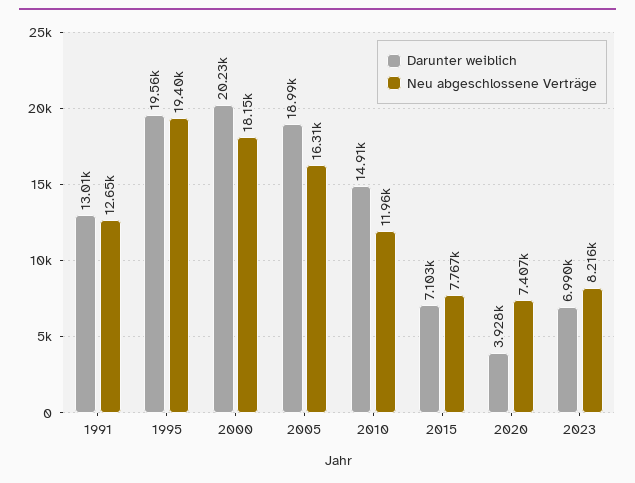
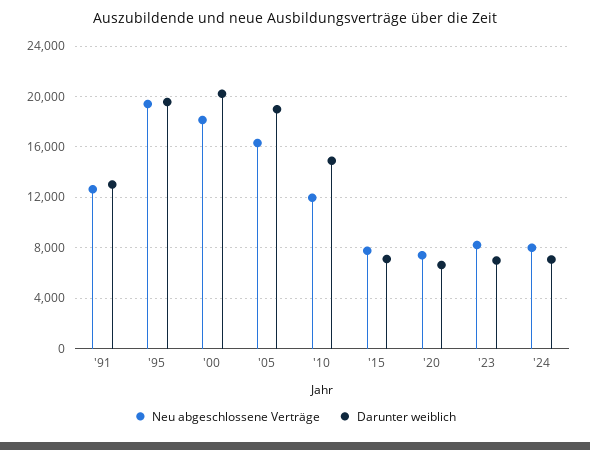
Darunter weiblich, 2020: 3928 -> 6500
Neu abgeschlossene Verträge, '24: none -> 8000
Darunter weiblich, '24: none -> 7000

